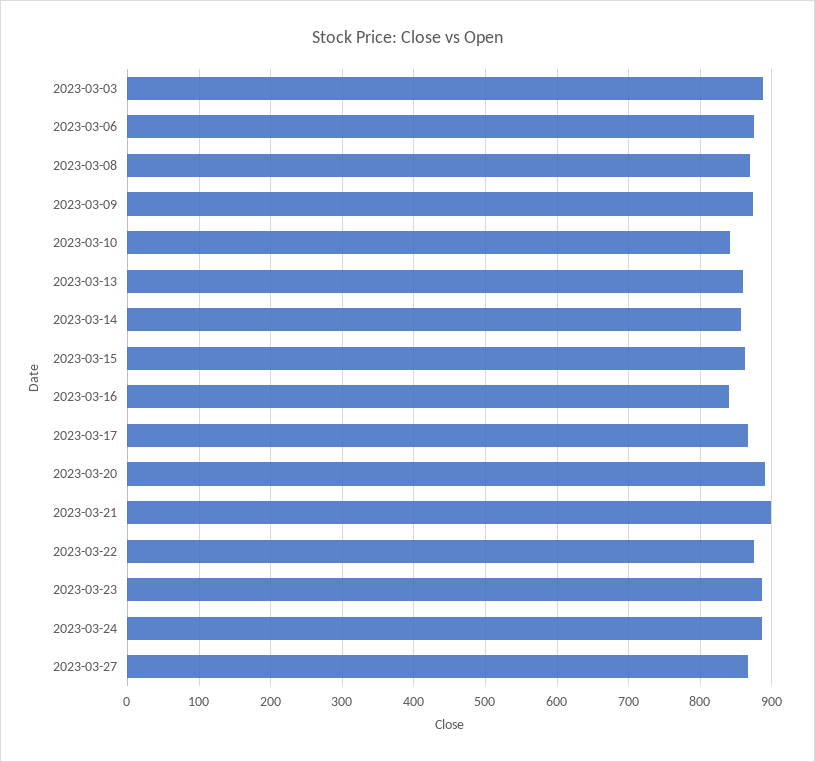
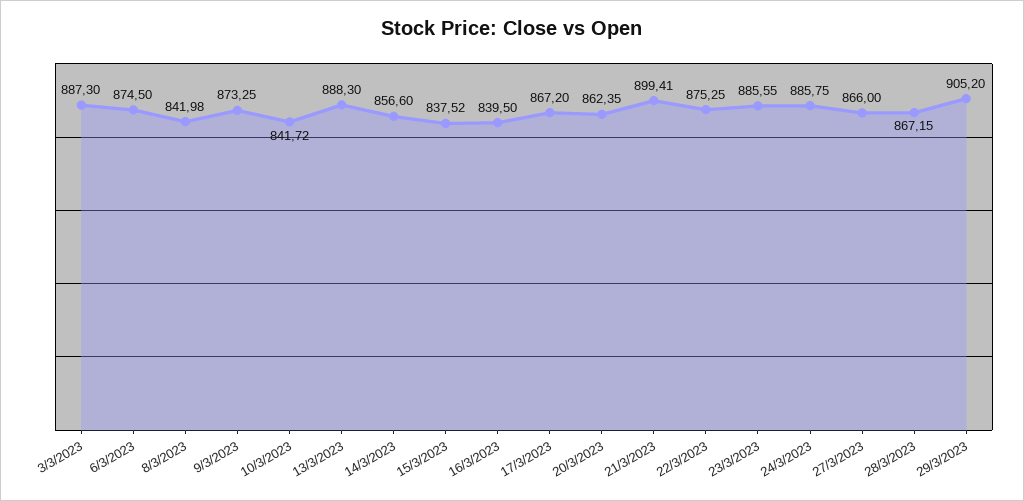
2023-03-08: 870 -> 841.98
2023-03-13: 860 -> 888.3
2023-03-15: 860 -> 837.52
2023-03-20: 890 -> 862.35
28/3/2023: none -> 867.15
29/3/2023: none -> 905.2

